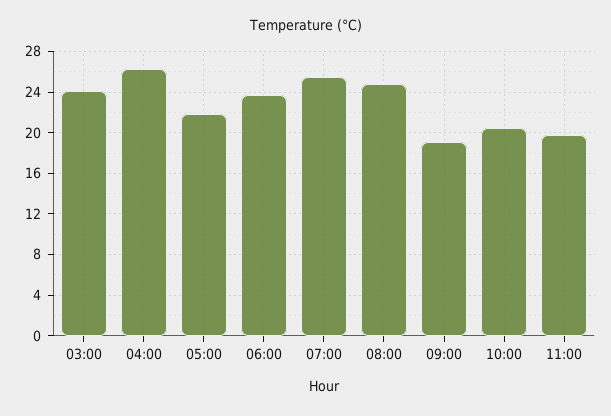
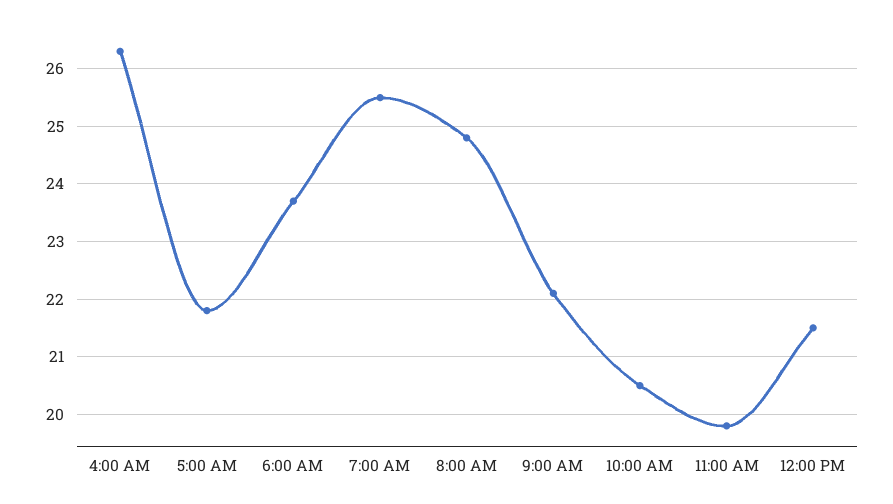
03:00: 24 -> none
09:00: 19 -> 22
12:00 PM: none -> 21.5

